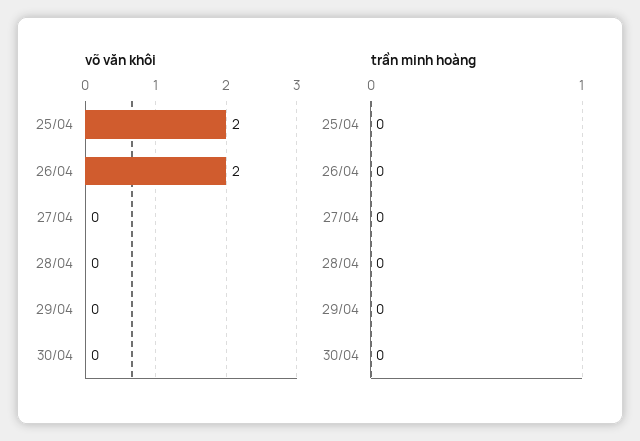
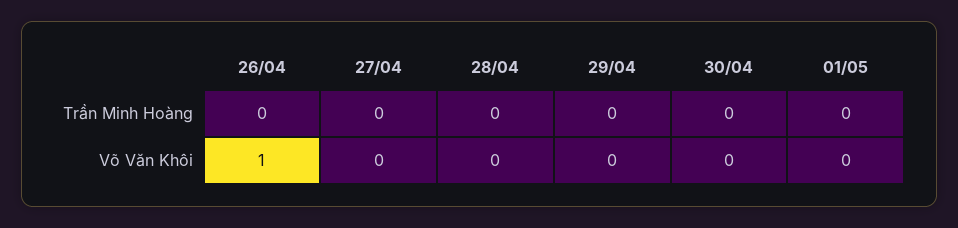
võ văn khôi, 25/04: 2 -> none
võ văn khôi, 26/04: 2 -> 1
trần minh hoàng, 25/04: 0 -> none
trần minh hoàng, 01/05: none -> 0
võ văn khôi, 01/05: none -> 0

